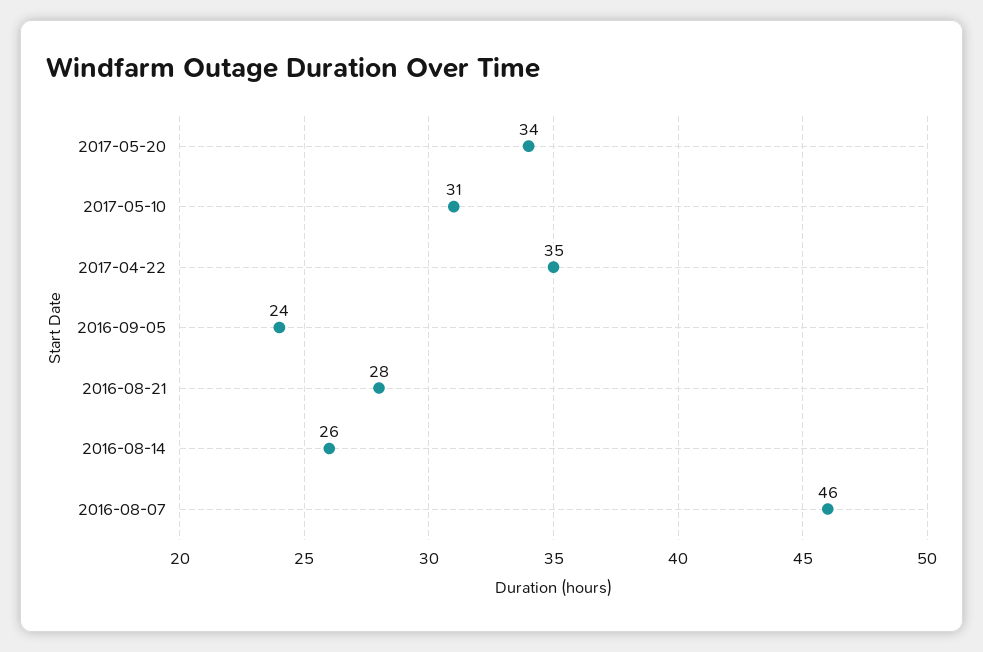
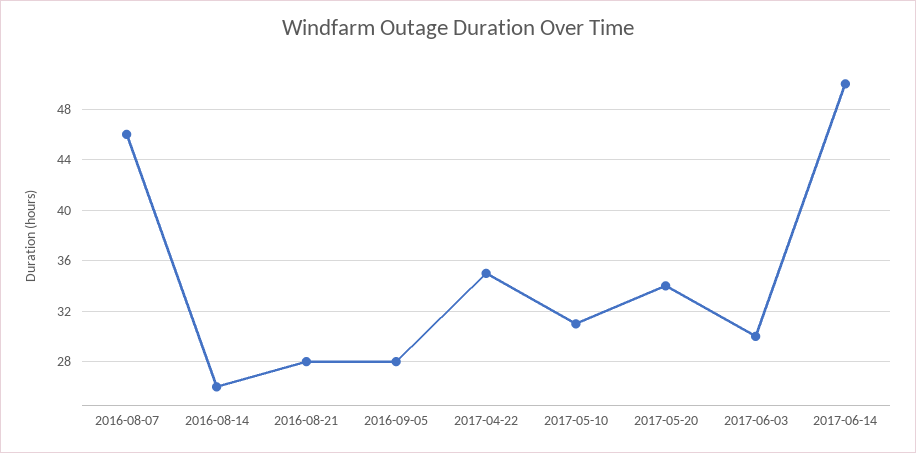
2016-09-05: 24 -> 28
2017-06-03: none -> 30
2017-06-14: none -> 50

